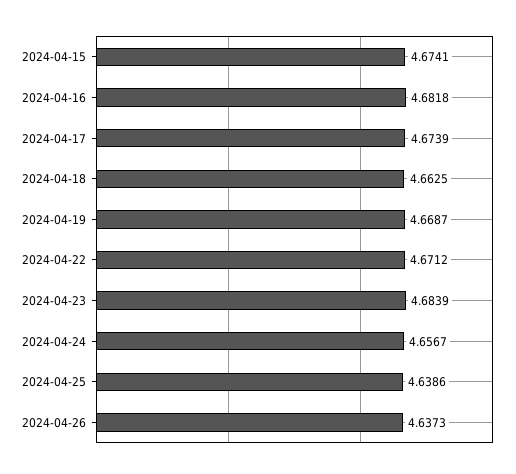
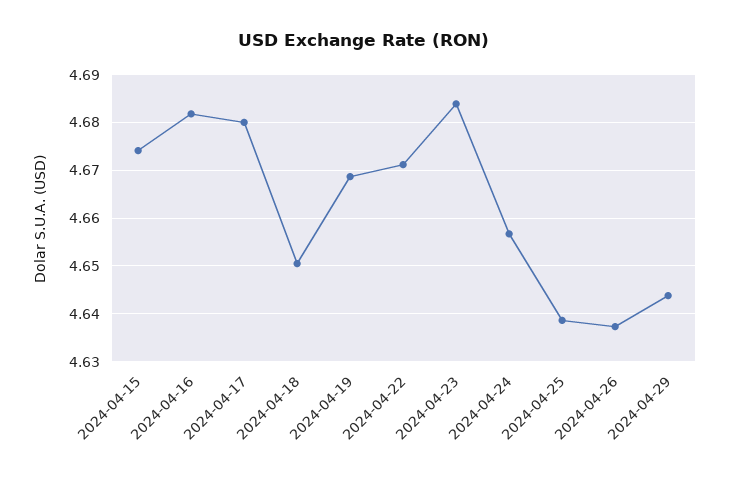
2024-04-17: 4.6739 -> 4.68
2024-04-18: 4.6625 -> 4.65
2024-04-29: none -> 4.644

